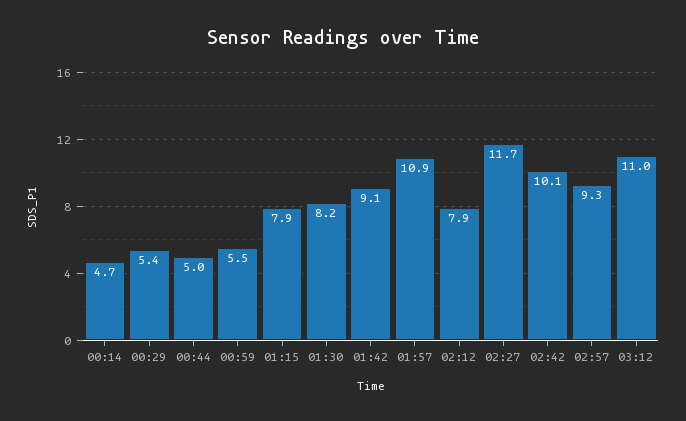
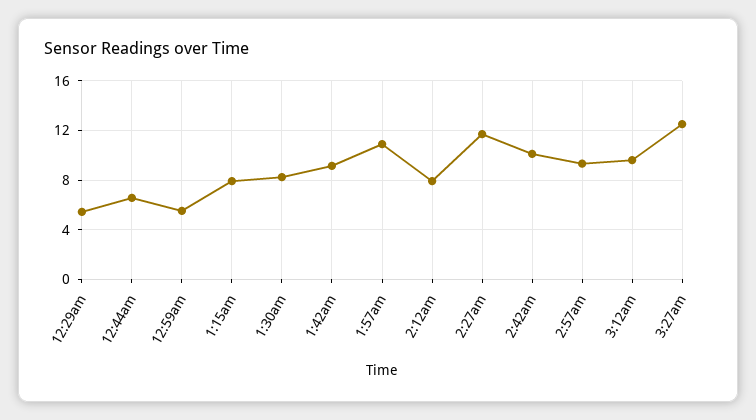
00:14: 4.7 -> none
00:44: 5 -> 6.5
03:12: 11 -> 9.5
3:27am: none -> 12.5

